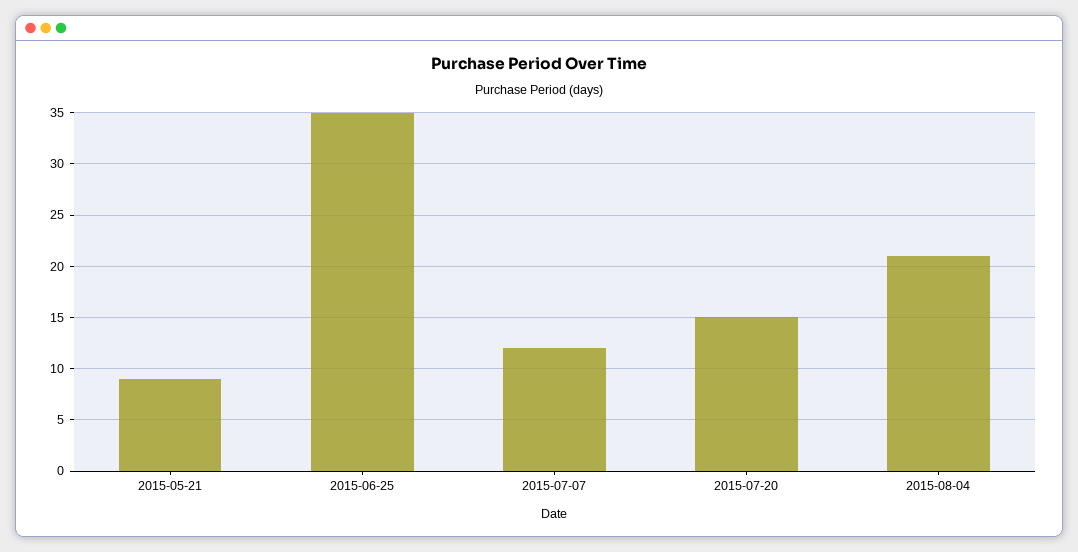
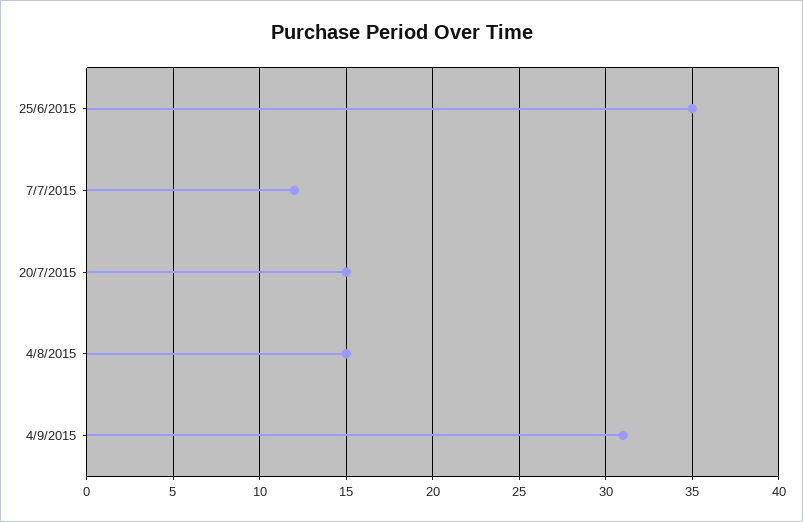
2015-05-21: 9 -> none
2015-08-04: 21 -> 15
4/9/2015: none -> 31

